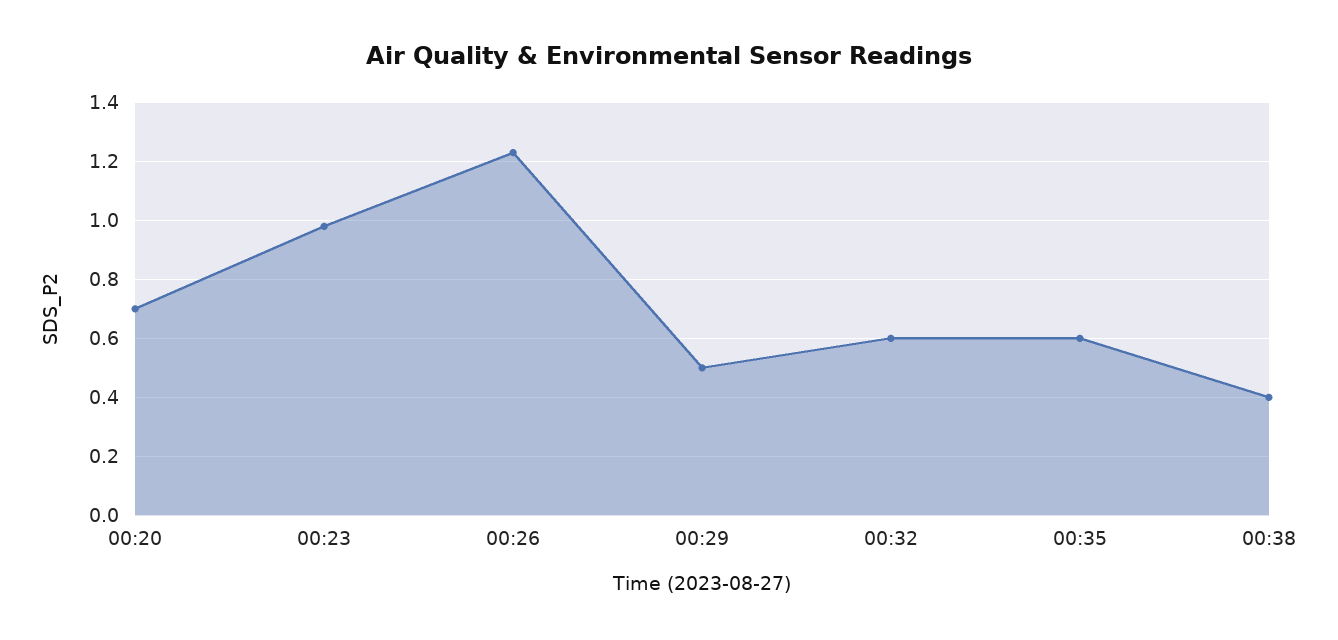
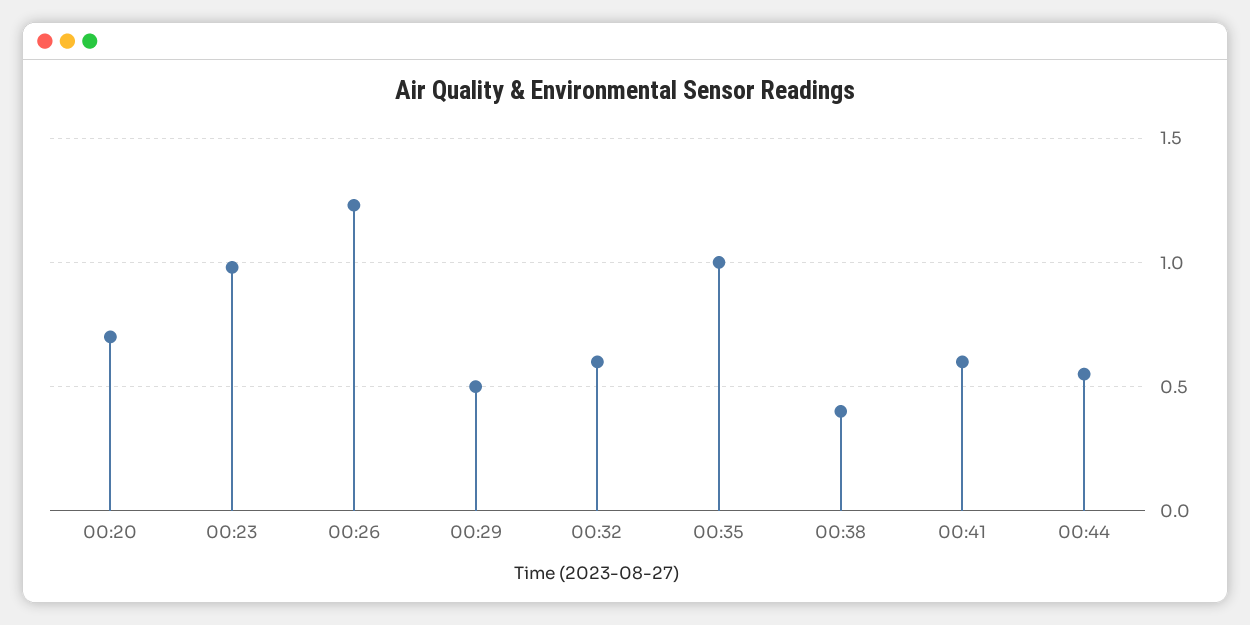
00:35: 0.6 -> 1
00:41: none -> 0.6
00:44: none -> 0.55

